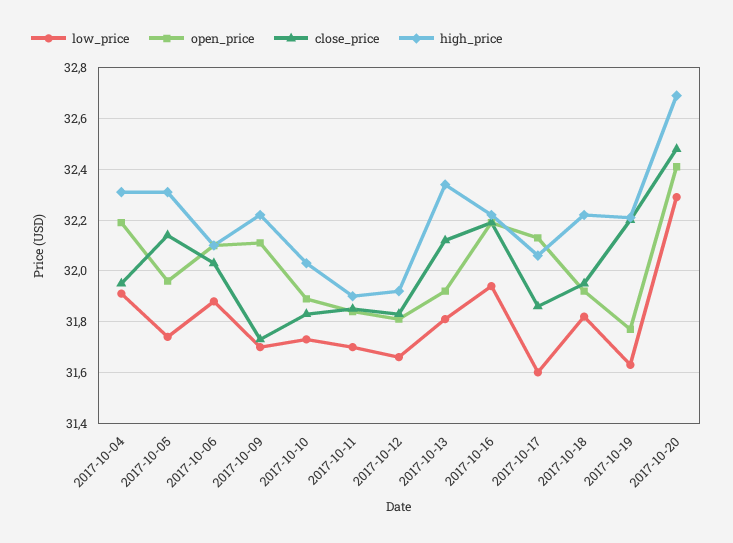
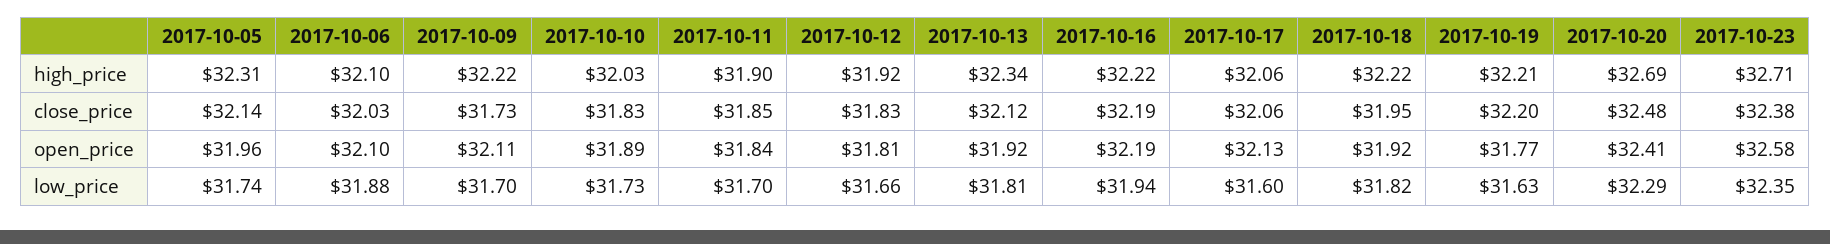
low_price, 2017-10-04: 31.9 -> none
open_price, 2017-10-04: 32.2 -> none
close_price, 2017-10-04: 31.95 -> none
high_price, 2017-10-04: 32.3 -> none
close_price, 2017-10-17: 31.85 -> 32.06
high_price, 2017-10-23: none -> 32.71
close_price, 2017-10-23: none -> 32.38
open_price, 2017-10-23: none -> 32.58
low_price, 2017-10-23: none -> 32.35

